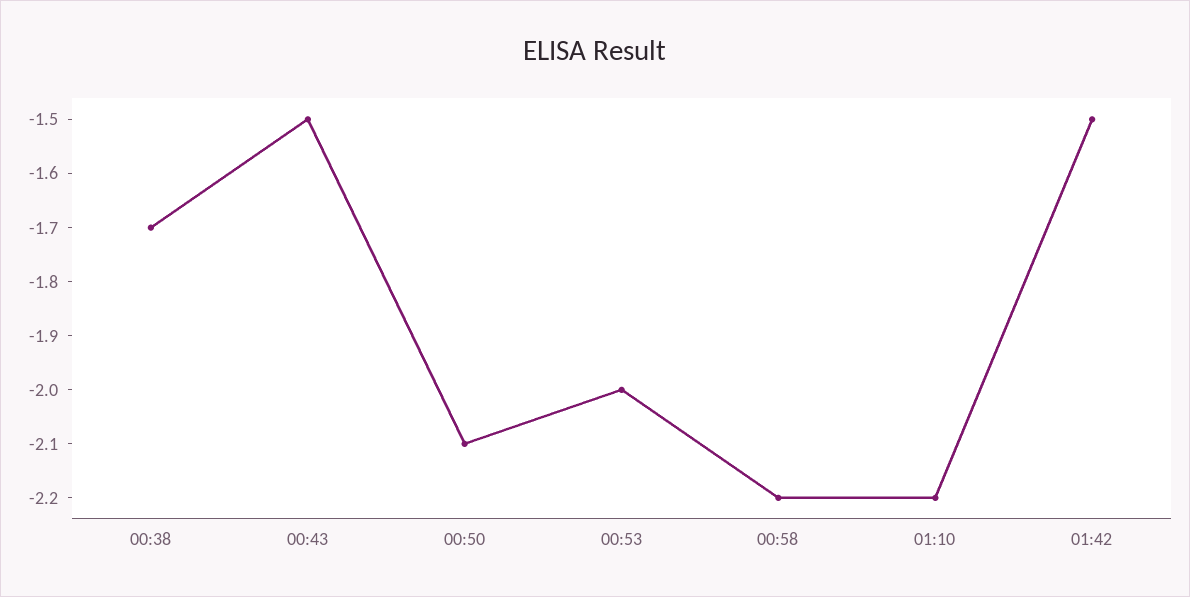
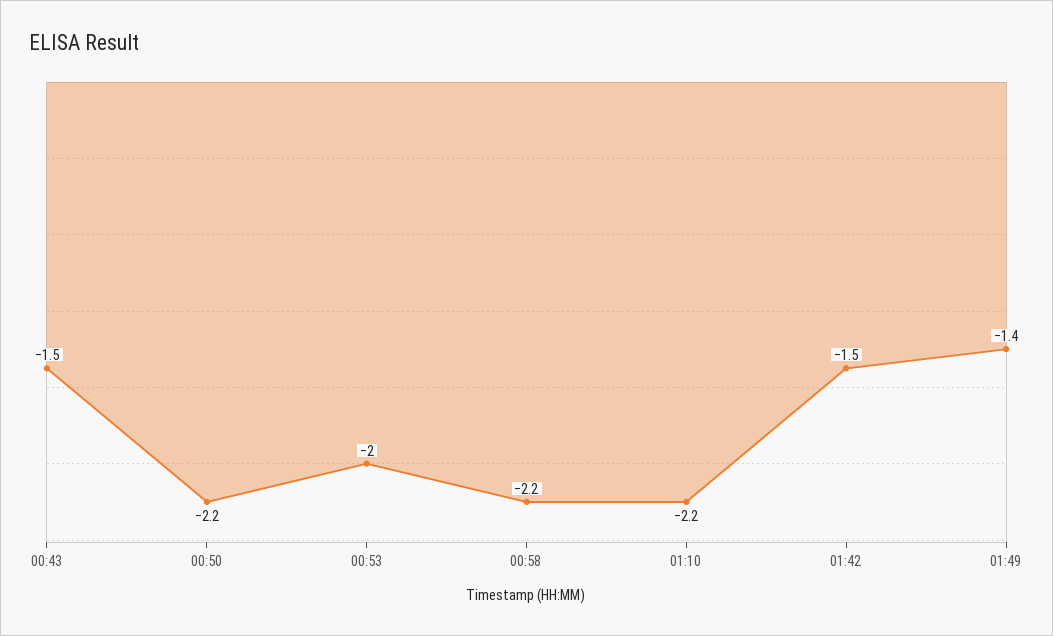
00:38: -1.7 -> none
00:50: -2.1 -> -2.2
01:49: none -> -1.4

